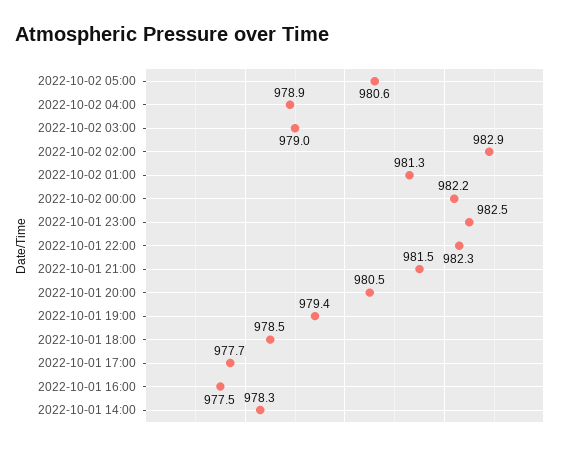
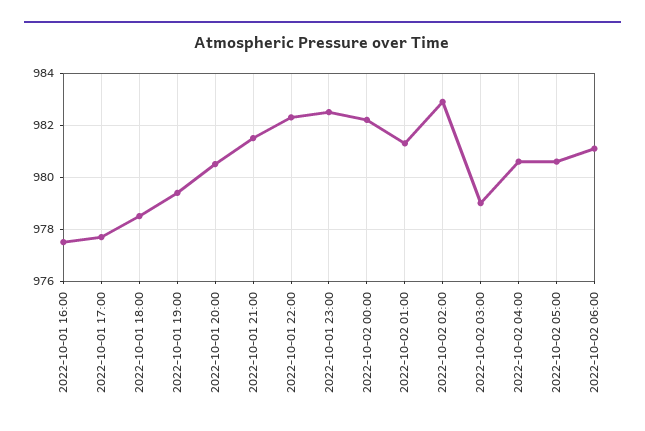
2022-10-02 04:00: 978.9 -> 980.5
2022-10-01 14:00: 978.3 -> none
2022-10-02 06:00: none -> 981

